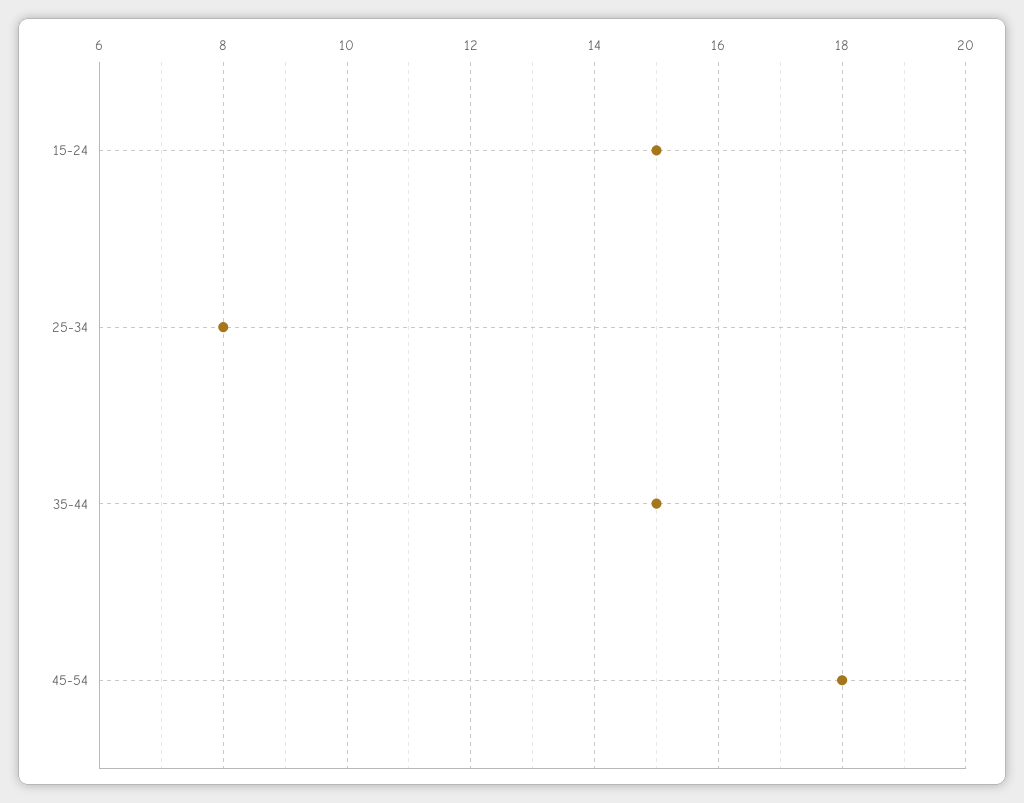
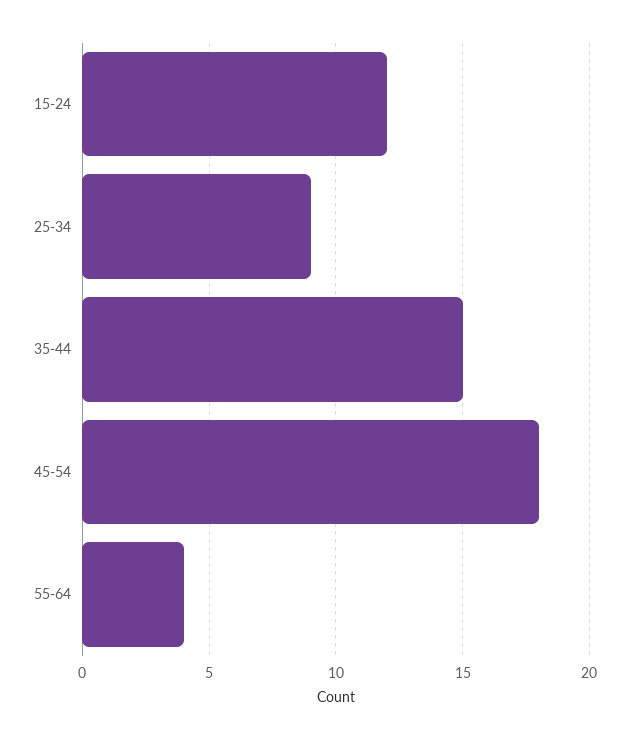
15-24: 15 -> 12
25-34: 8 -> 9
55-64: none -> 4

